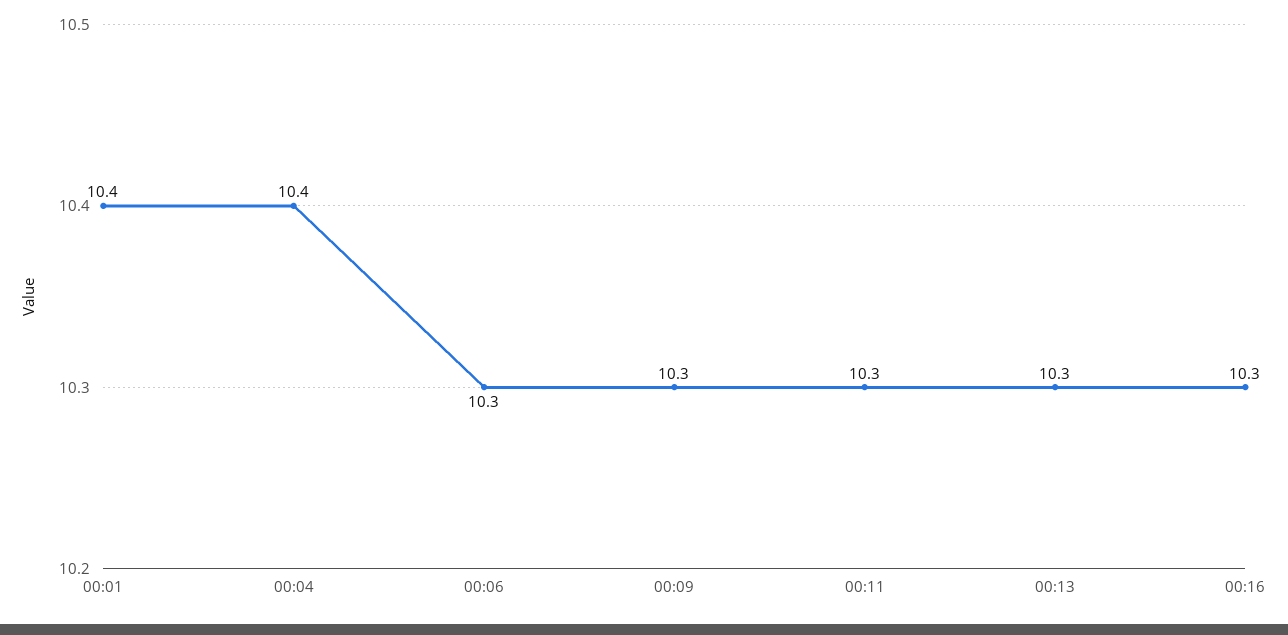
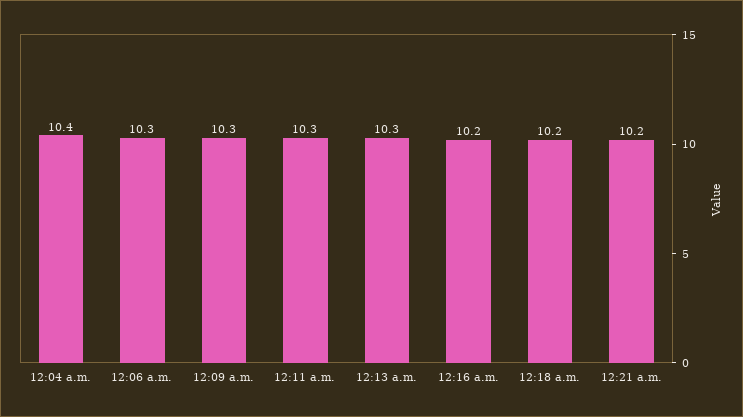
00:01: 10.4 -> none
00:16: 10.3 -> 10.2
12:18 a.m.: none -> 10.2
12:21 a.m.: none -> 10.2

